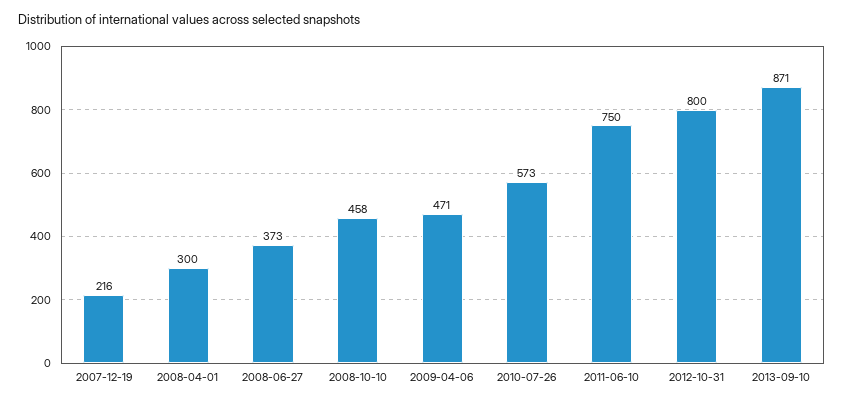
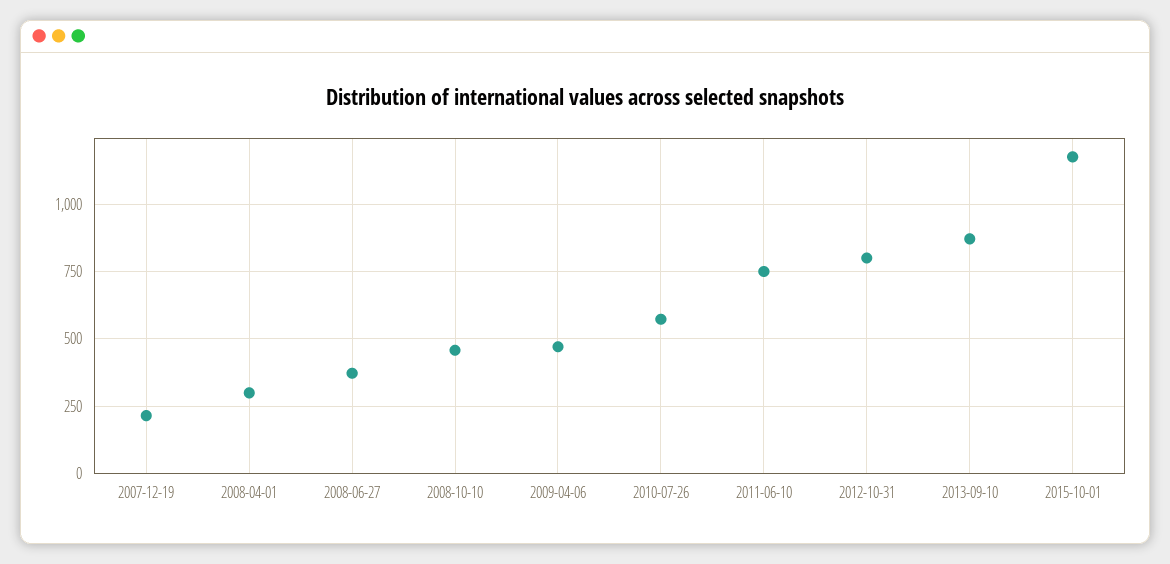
2015-10-01: none -> 1175

